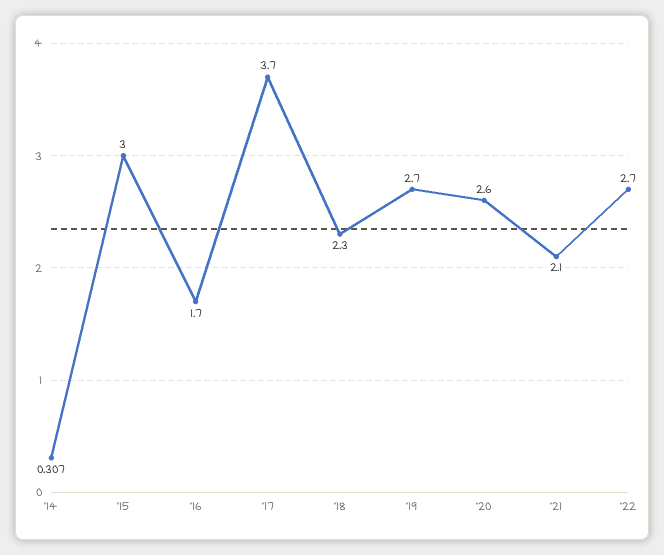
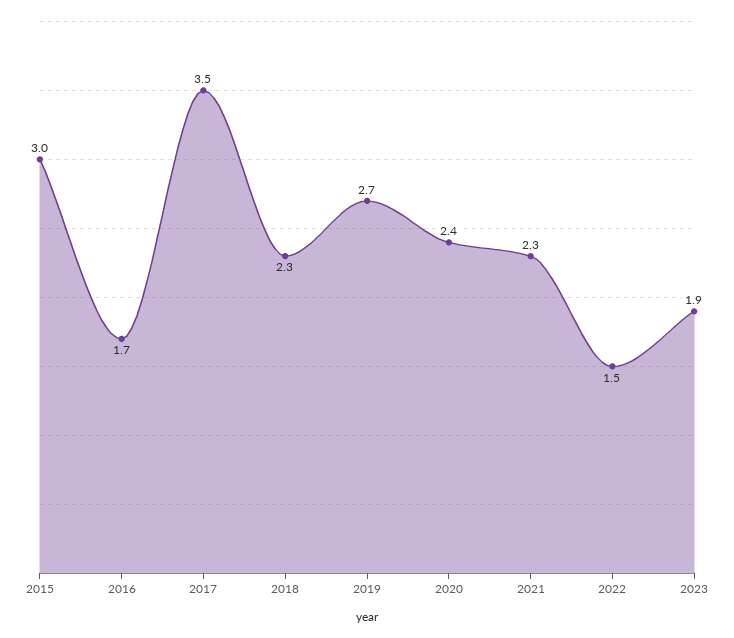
'14: 0.307 -> none
'17: 3.7 -> 3.5
'20: 2.6 -> 2.4
'21: 2.1 -> 2.3
'22: 2.7 -> 1.5
2023: none -> 1.9

